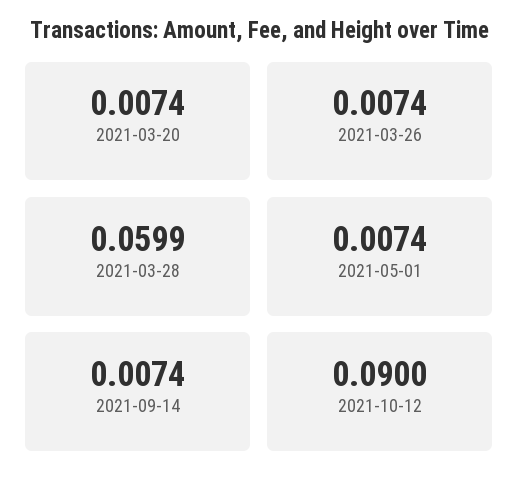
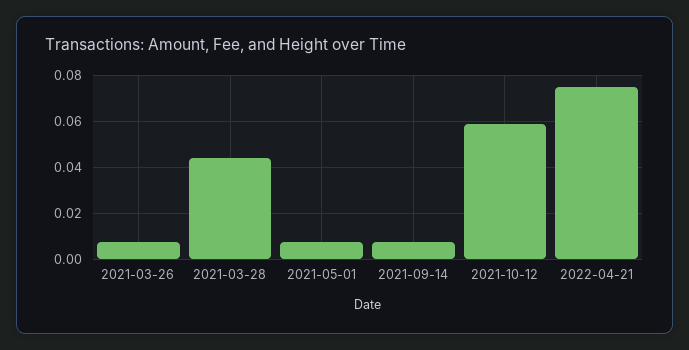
2021-03-20: 0.0074 -> none
2021-03-28: 0.0599 -> 0.045
2021-10-12: 0.09 -> 0.06
2022-04-21: none -> 0.075

